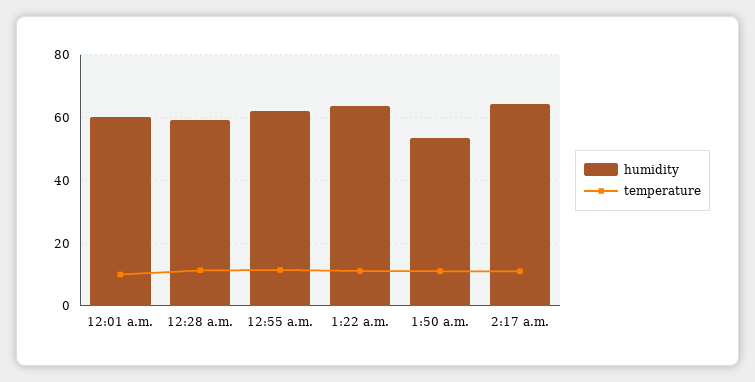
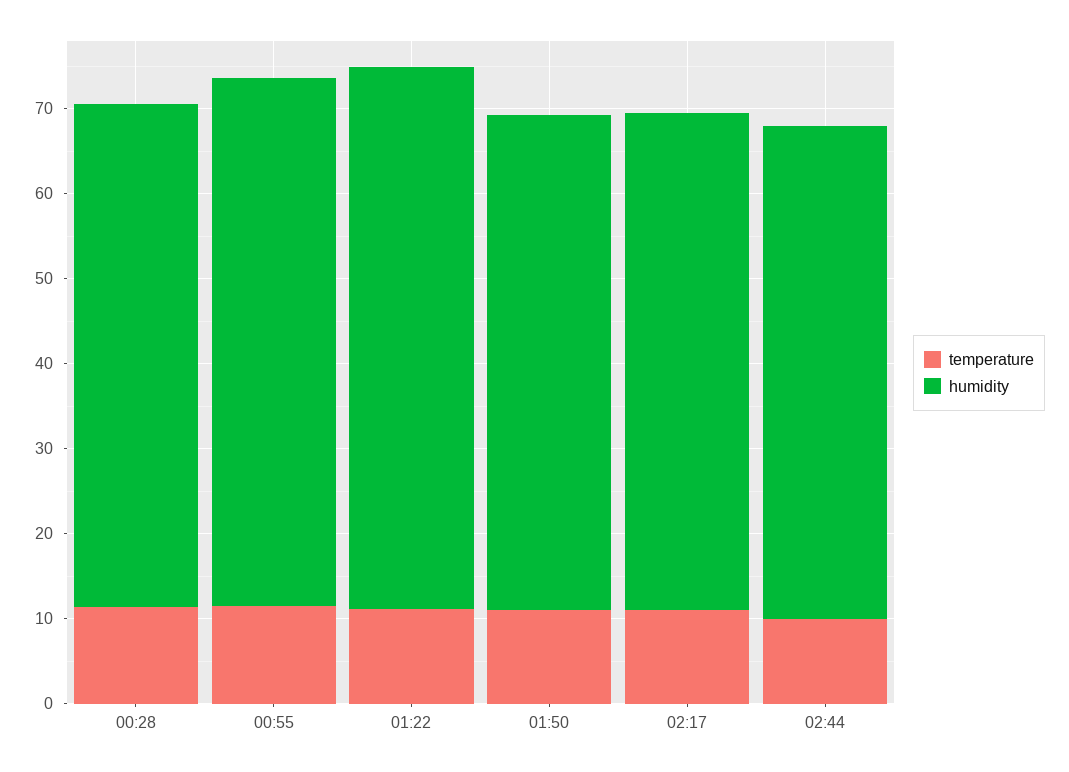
humidity, 12:01 a.m.: 60 -> none
temperature, 12:01 a.m.: 10 -> none
humidity, 1:50 a.m.: 54 -> 58
humidity, 2:17 a.m.: 64 -> 58
temperature, 02:44: none -> 10
humidity, 02:44: none -> 58

